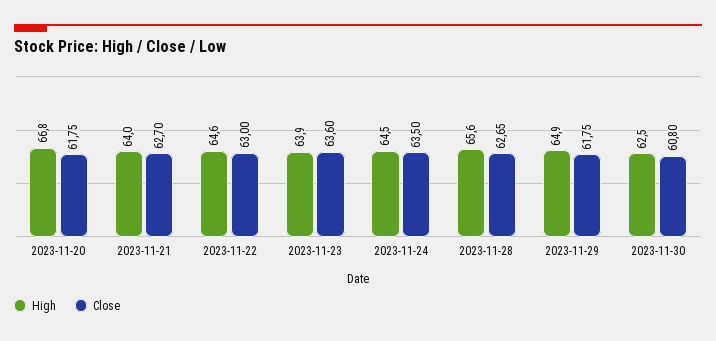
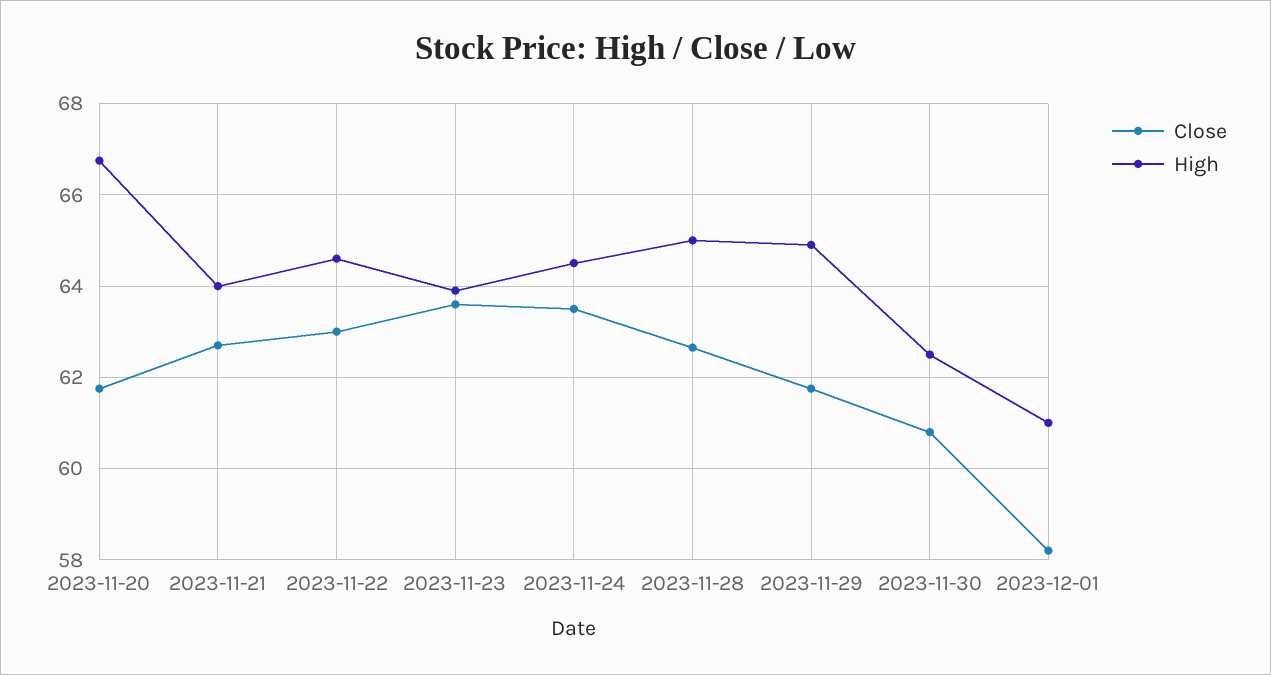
High, 2023-11-28: 65.6 -> 65
Close, 2023-12-01: none -> 58.2
High, 2023-12-01: none -> 61

